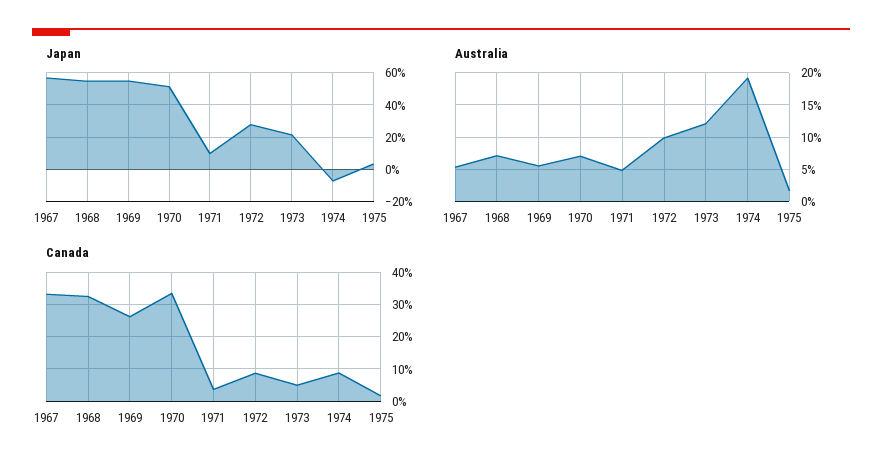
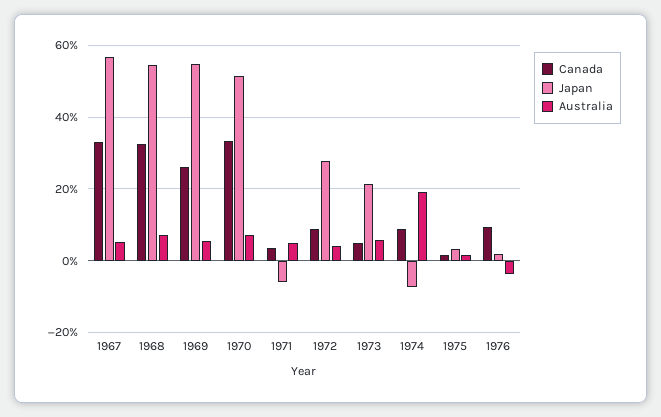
Japan, 1971: 10 -> -6
Australia, 1972: 10 -> 4
Australia, 1973: 12 -> 6
Canada, 1976: none -> 10
Japan, 1976: none -> 2
Australia, 1976: none -> -4

